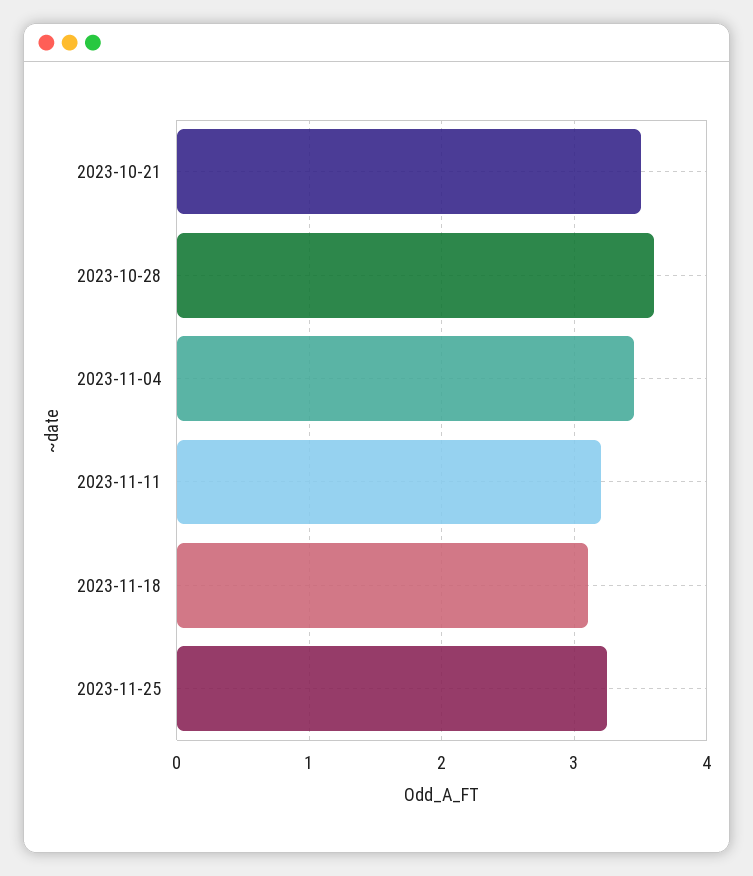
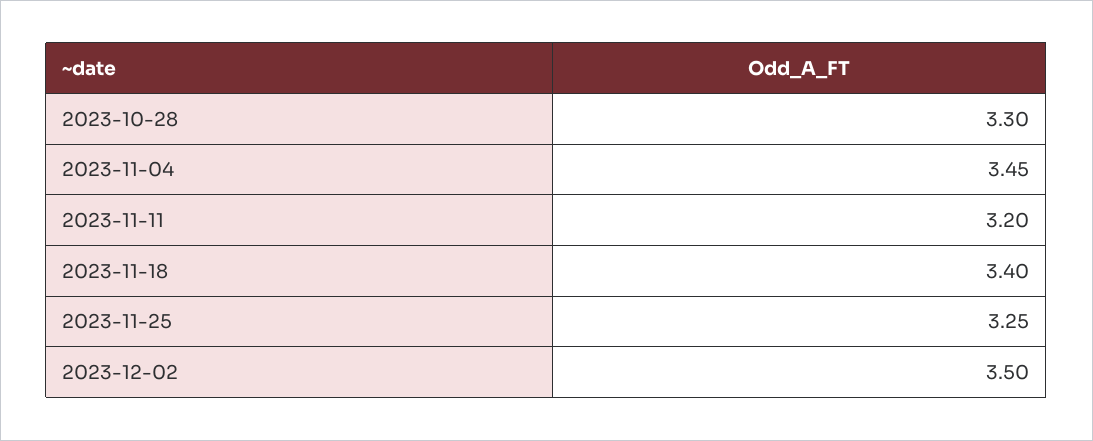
2023-10-21: 3.5 -> none
2023-10-28: 3.6 -> 3.3
2023-11-18: 3.1 -> 3.4
2023-12-02: none -> 3.5

